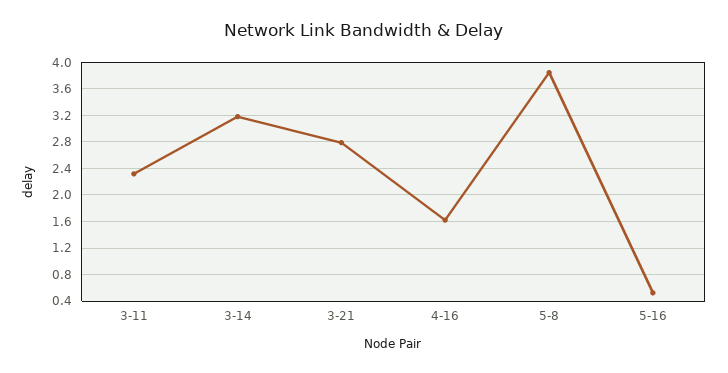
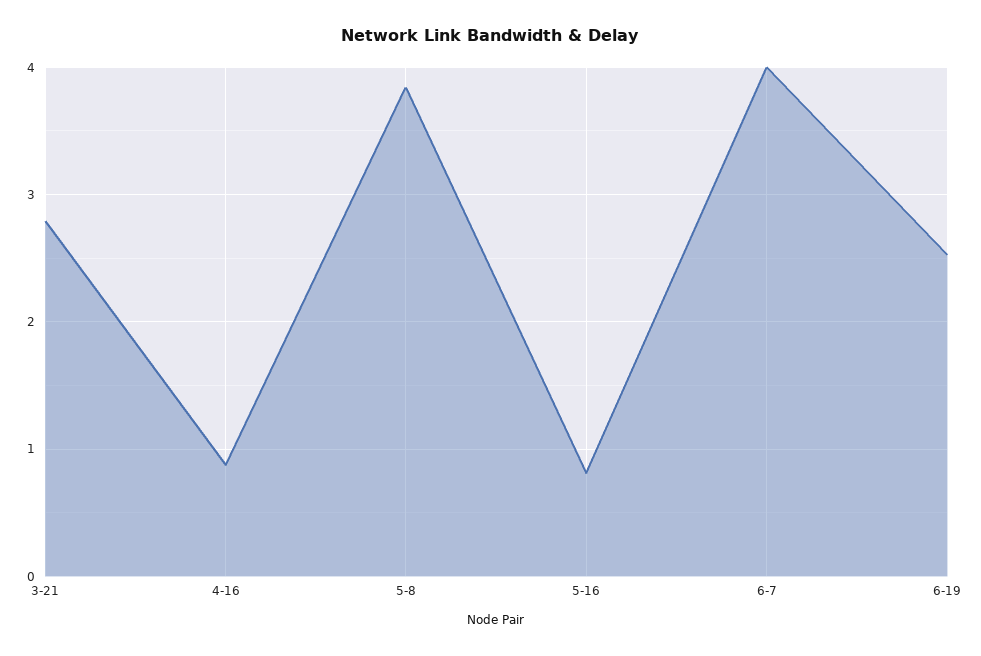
3-11: 2.3 -> none
3-14: 3.2 -> none
4-16: 1.6 -> 0.9
5-16: 0.5 -> 0.8
6-7: none -> 4
6-19: none -> 2.5

